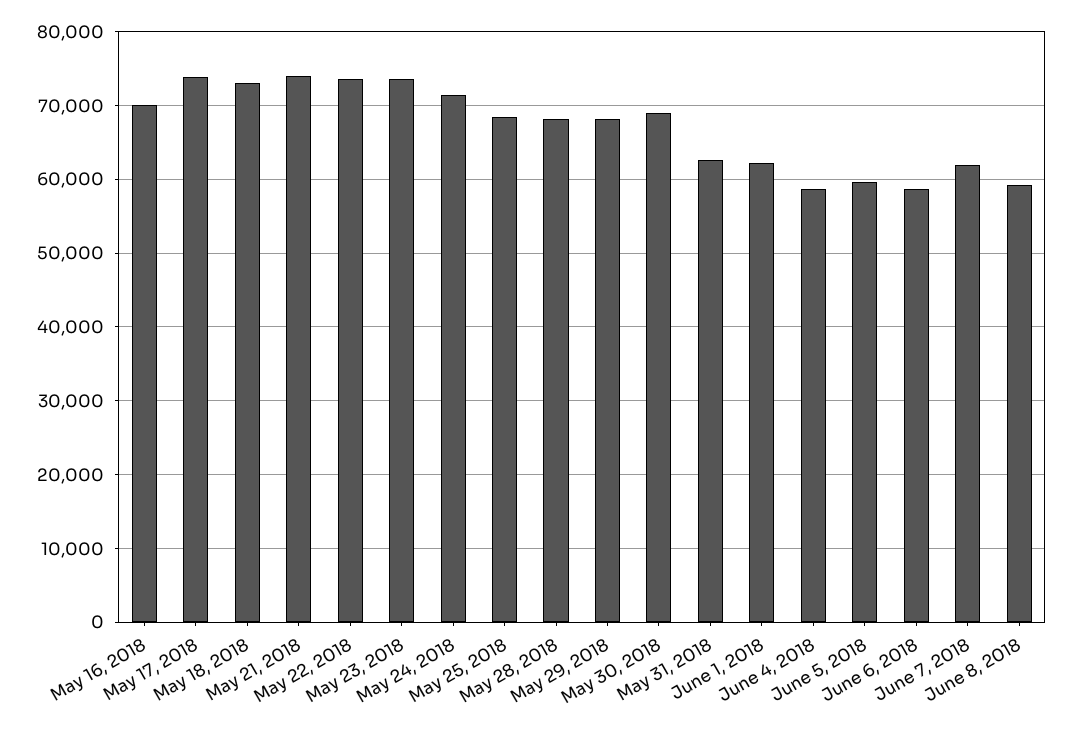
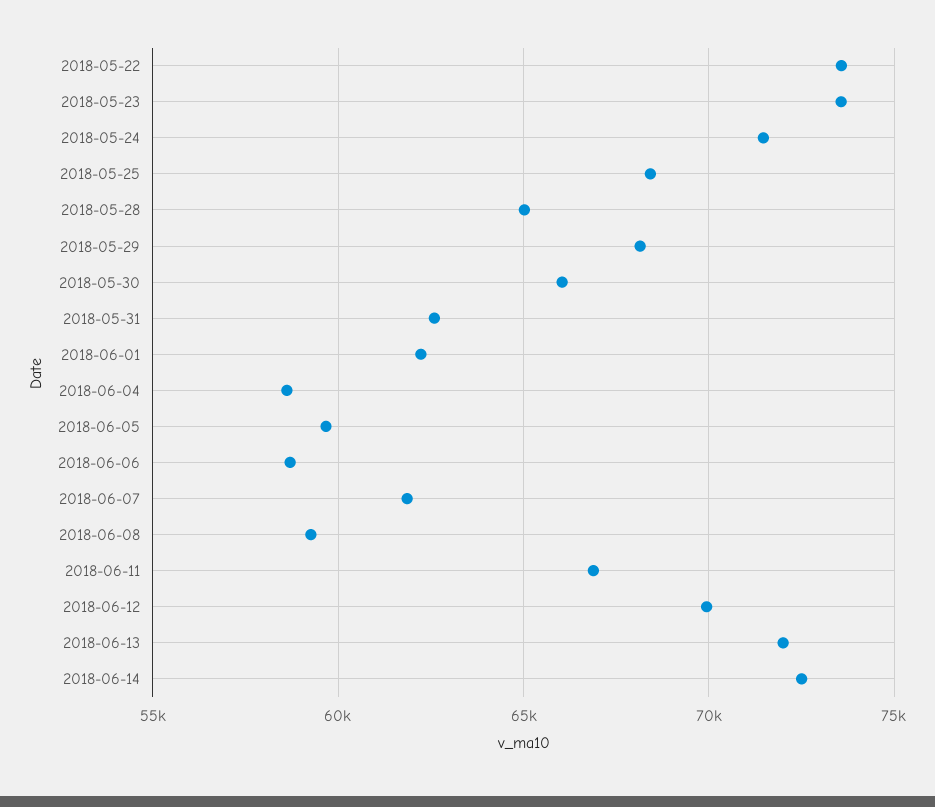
May 16, 2018: 70000 -> none
May 17, 2018: 74000 -> none
May 18, 2018: 73000 -> none
May 21, 2018: 74000 -> none
May 28, 2018: 68000 -> 65000
May 30, 2018: 69000 -> 66000
2018-06-11: none -> 67000
2018-06-12: none -> 70000
2018-06-13: none -> 72000
2018-06-14: none -> 72500

